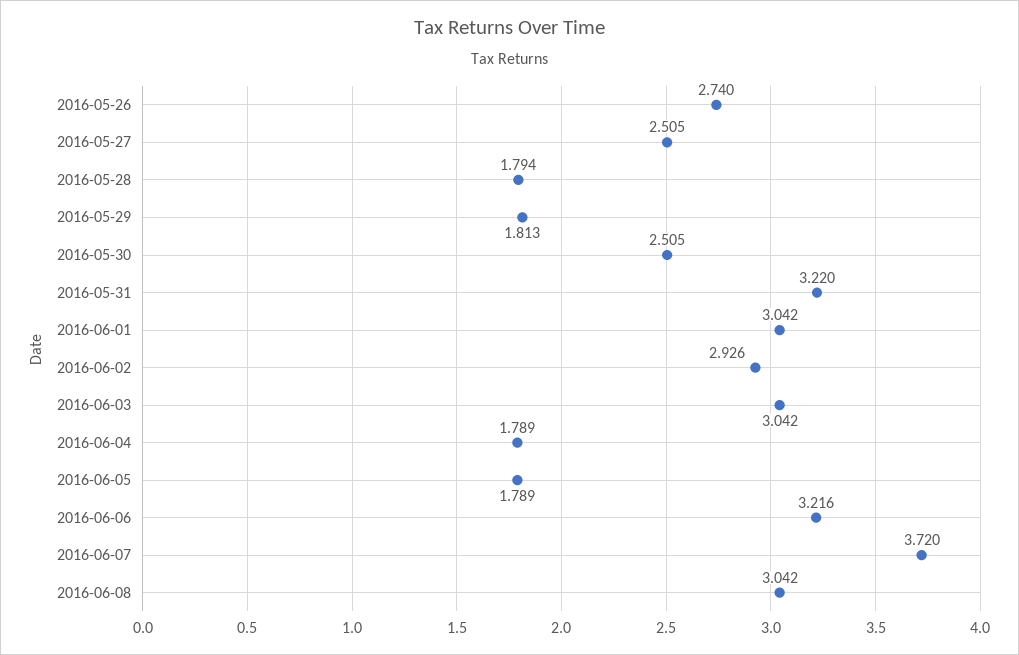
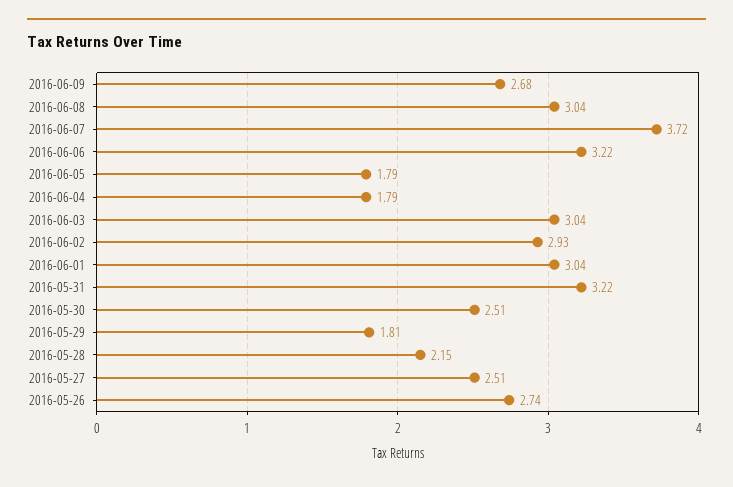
2016-05-28: 1.794 -> 2.15
2016-06-09: none -> 2.68

